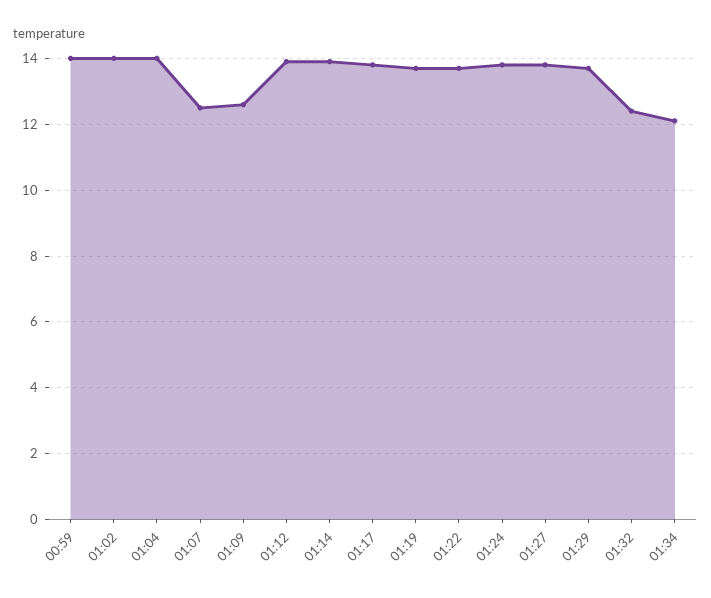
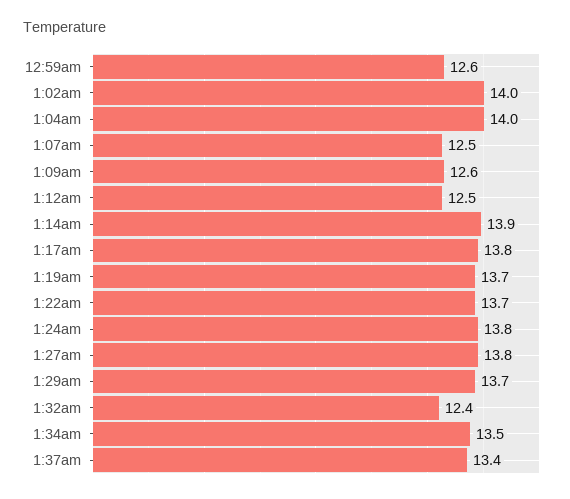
00:59: 14 -> 12.6
01:12: 14 -> 12.5
01:34: 12 -> 13.5
1:37am: none -> 13.4

